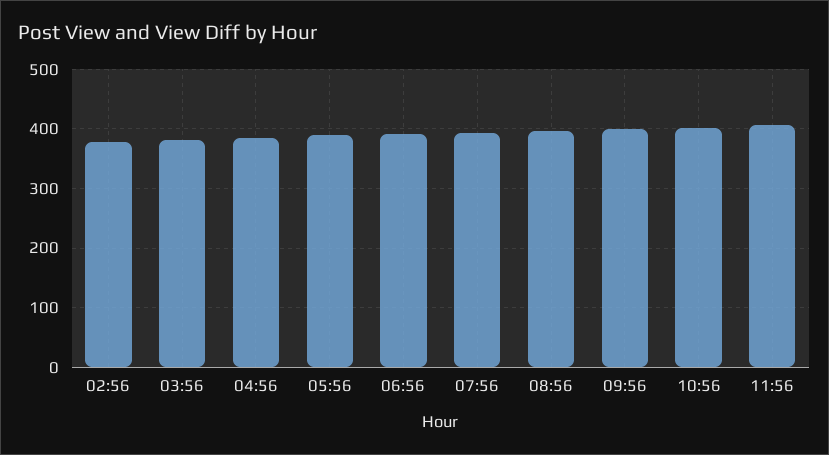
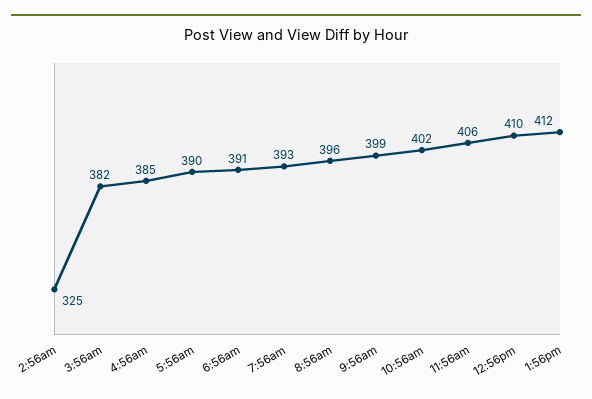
02:56: 380 -> 325
12:56pm: none -> 410
1:56pm: none -> 412

